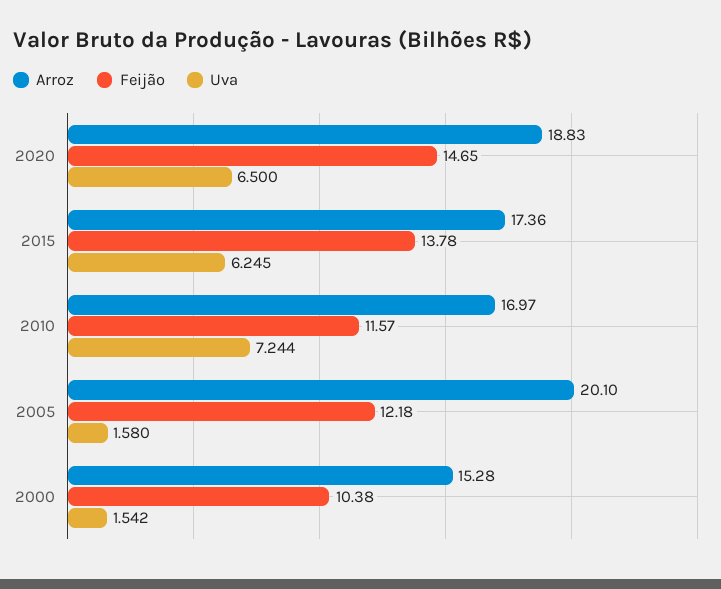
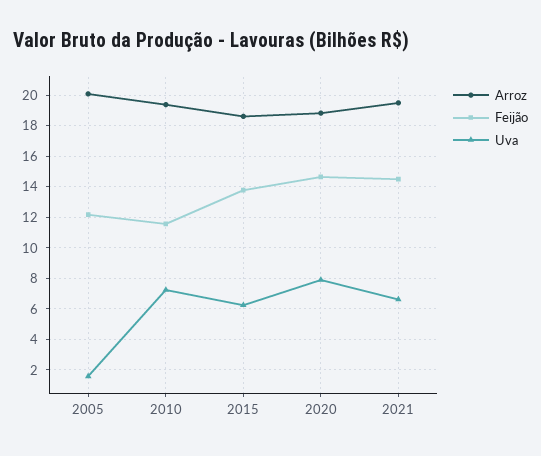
Uva, 2020: 6.5 -> 8
Arroz, 2015: 17.36 -> 18.5
Arroz, 2010: 16.97 -> 19.5
Arroz, 2000: 15.28 -> none
Feijão, 2000: 10.38 -> none
Uva, 2000: 1.542 -> none
Arroz, 2021: none -> 19.5
Feijão, 2021: none -> 14.5
Uva, 2021: none -> 6.5

